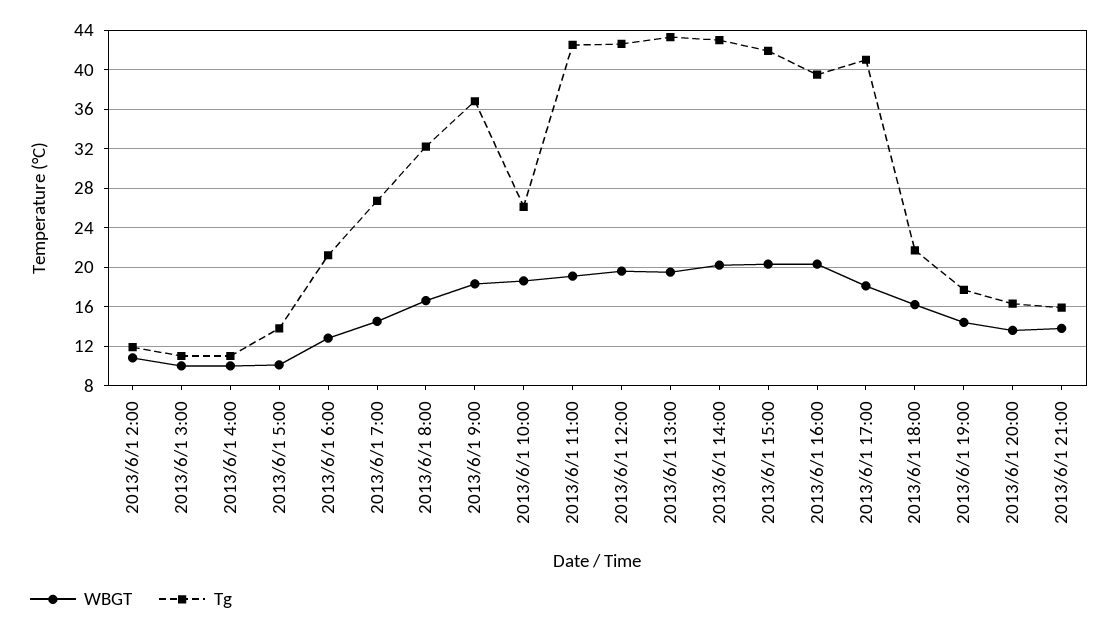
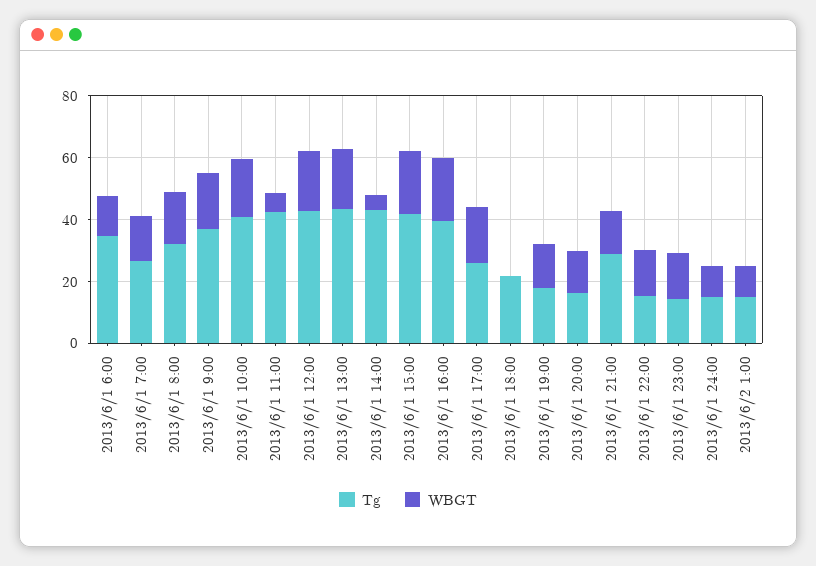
WBGT, 2013/6/1 2:00: 11 -> none
Tg, 2013/6/1 2:00: 12 -> none
WBGT, 2013/6/1 3:00: 10 -> none
Tg, 2013/6/1 3:00: 11 -> none
WBGT, 2013/6/1 4:00: 10 -> none
Tg, 2013/6/1 4:00: 11 -> none
WBGT, 2013/6/1 5:00: 10 -> none
Tg, 2013/6/1 5:00: 14 -> none
Tg, 2013/6/1 6:00: 21 -> 35
Tg, 2013/6/1 10:00: 26 -> 40
WBGT, 2013/6/1 11:00: 19 -> 5
WBGT, 2013/6/1 14:00: 20 -> 5
Tg, 2013/6/1 17:00: 41 -> 25
WBGT, 2013/6/1 18:00: 16 -> 0
Tg, 2013/6/1 21:00: 16 -> 30
Tg, 2013/6/1 22:00: none -> 15
WBGT, 2013/6/1 22:00: none -> 15
Tg, 2013/6/1 23:00: none -> 15
WBGT, 2013/6/1 23:00: none -> 15
Tg, 2013/6/1 24:00: none -> 15
WBGT, 2013/6/1 24:00: none -> 10
Tg, 2013/6/2 1:00: none -> 15
WBGT, 2013/6/2 1:00: none -> 10

